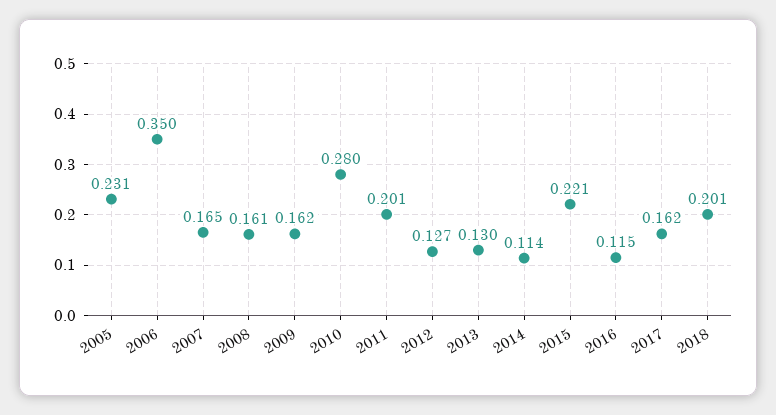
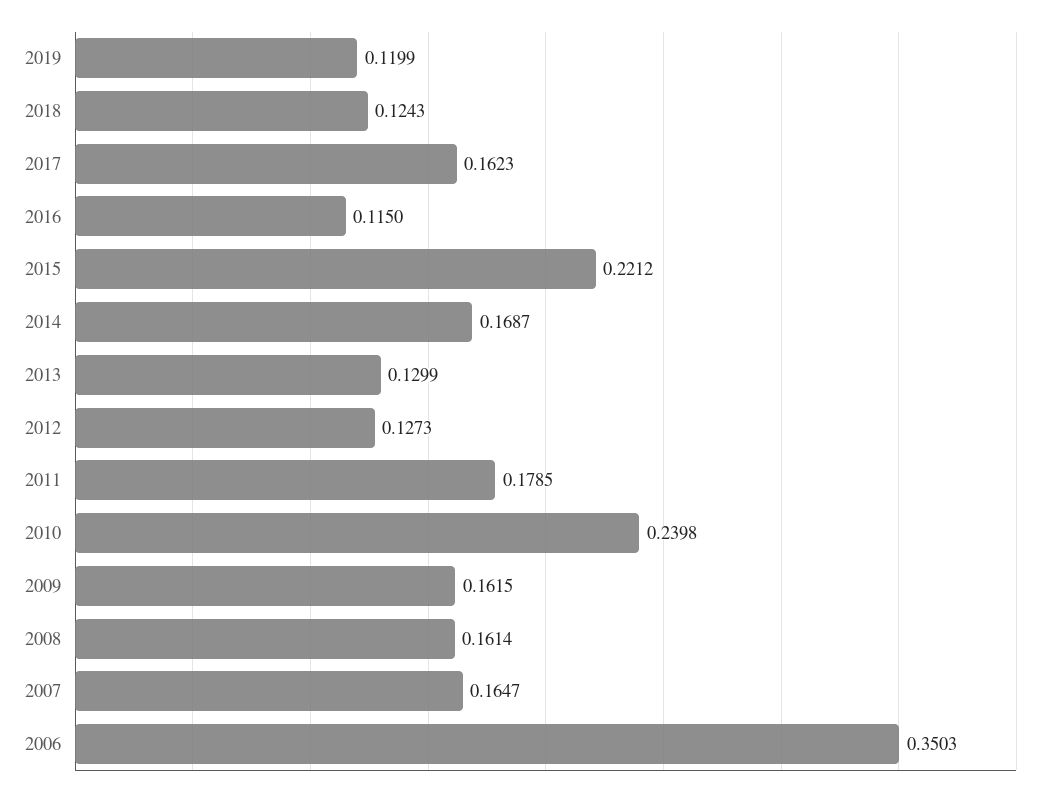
2005: 0.231 -> none
2010: 0.28 -> 0.2398
2011: 0.201 -> 0.1785
2014: 0.114 -> 0.1687
2018: 0.201 -> 0.1243
2019: none -> 0.1199

